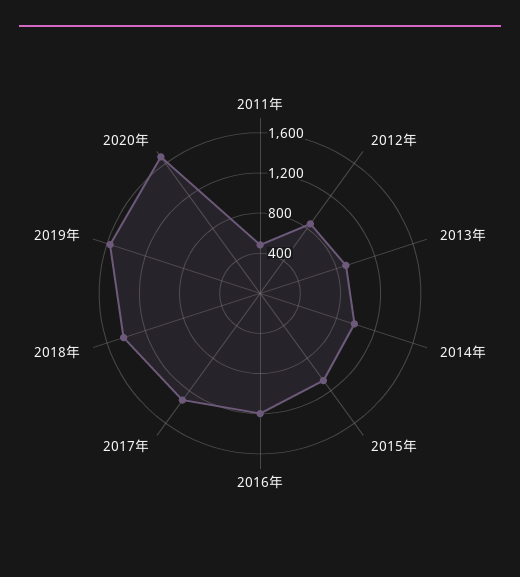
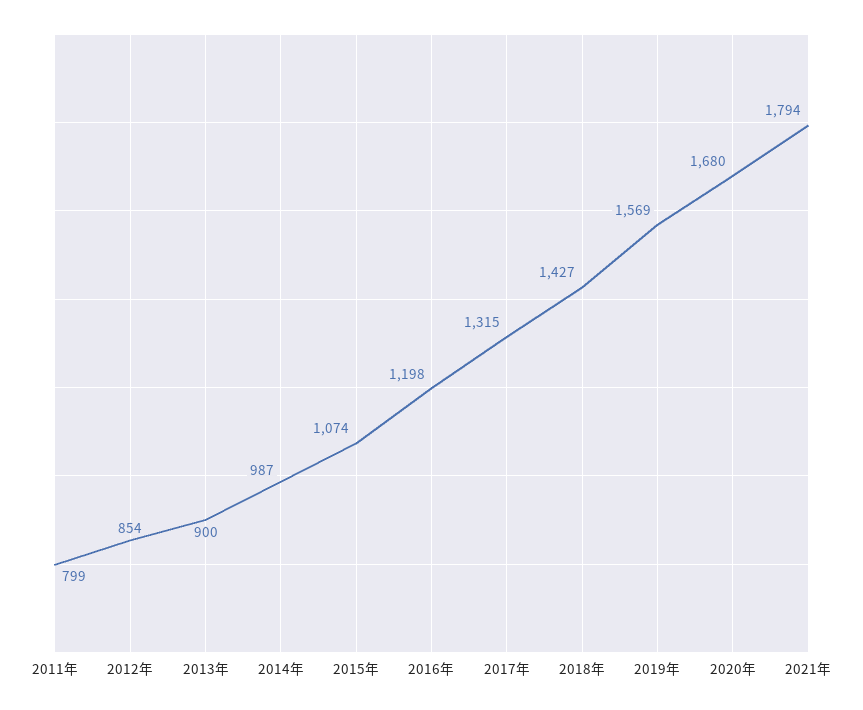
2011年: 500 -> 799
2021年: none -> 1794

